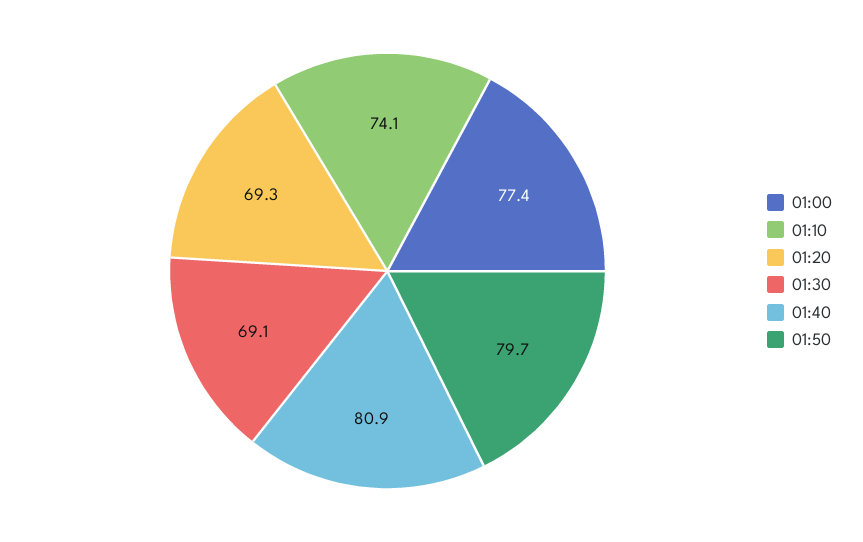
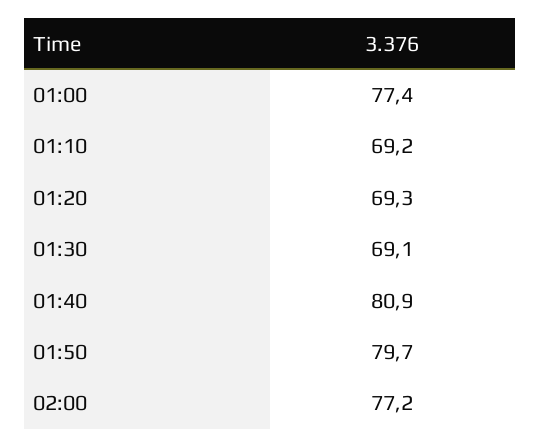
01:10: 74.1 -> 69.2
02:00: none -> 77.2

